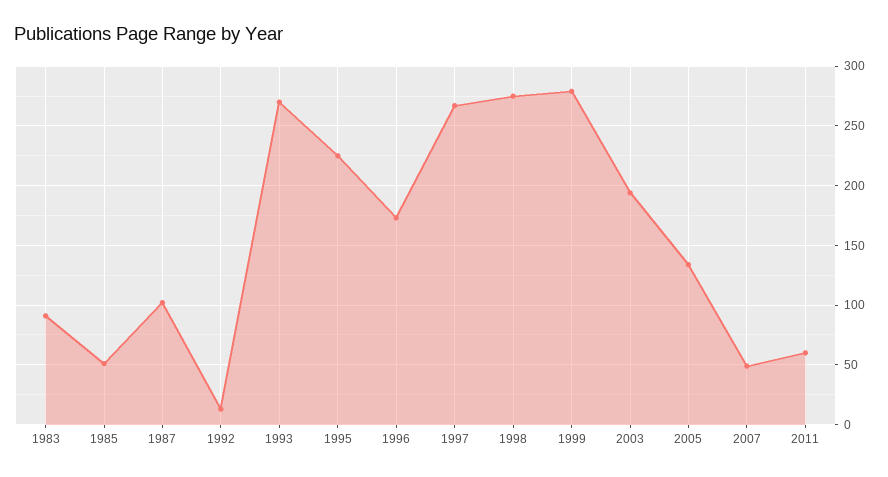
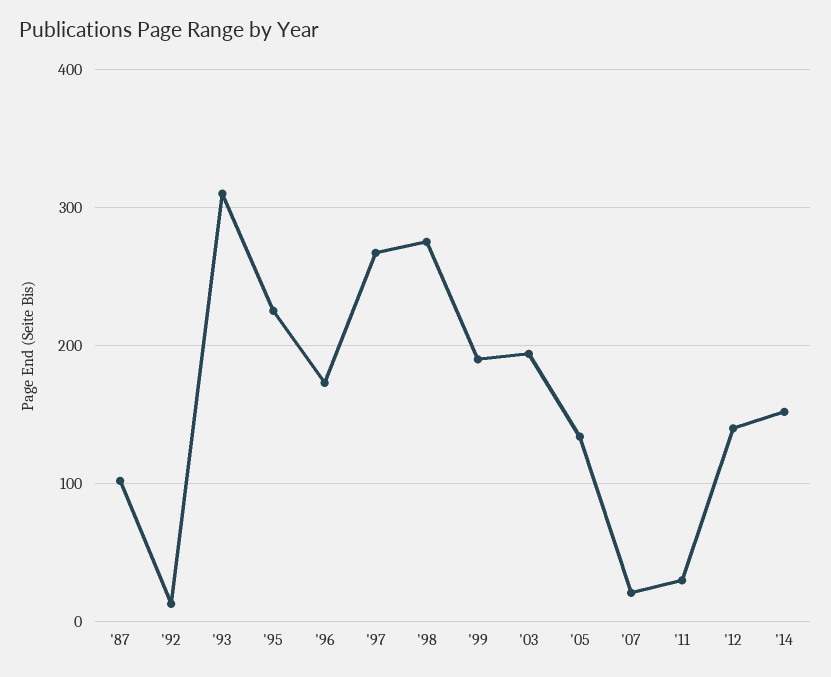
1983: 90 -> none
1985: 50 -> none
1993: 270 -> 310
1999: 280 -> 190
2007: 50 -> 20
2011: 60 -> 30
'12: none -> 140
'14: none -> 150

